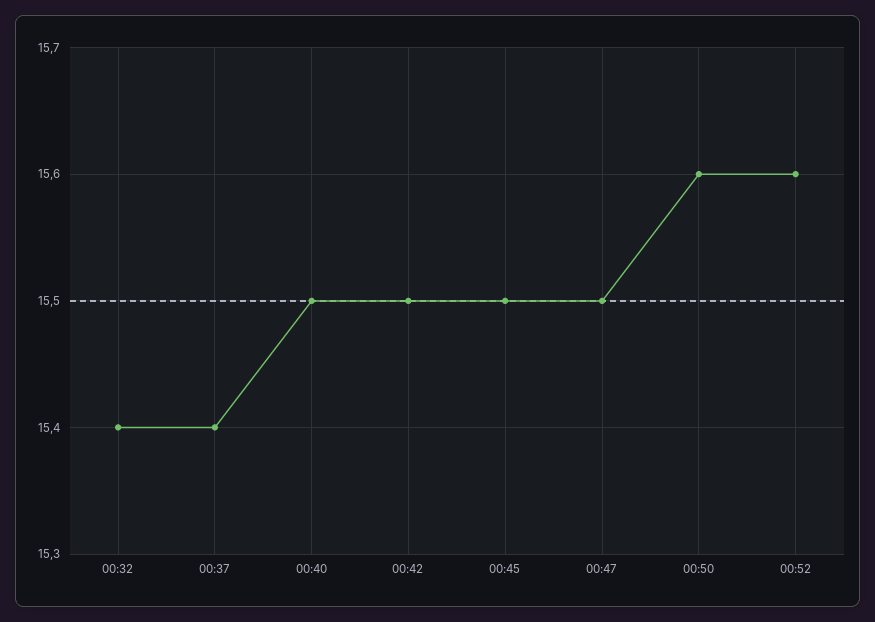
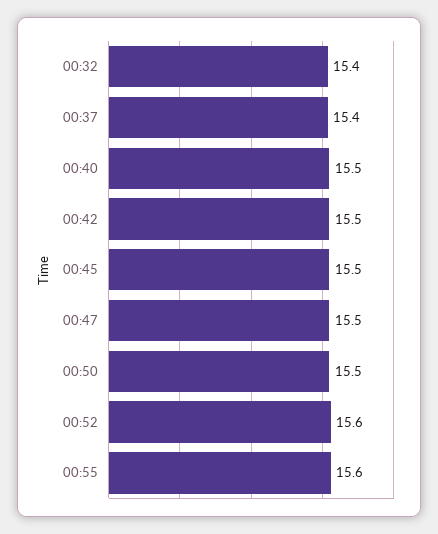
00:50: 15.6 -> 15.5
00:55: none -> 15.6

